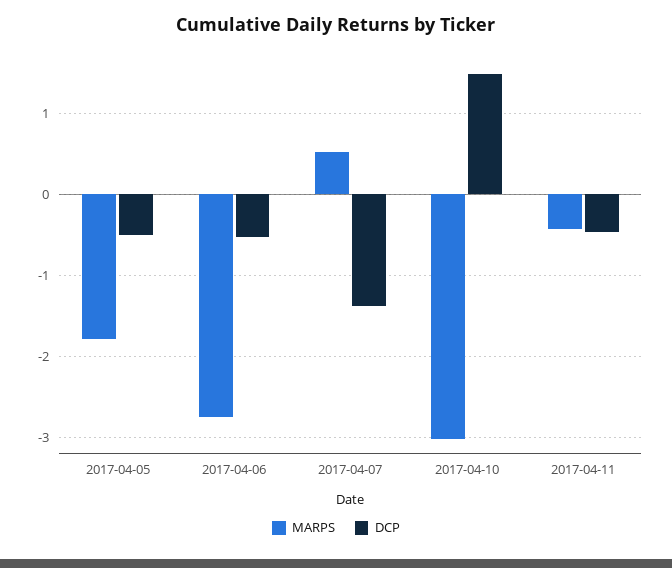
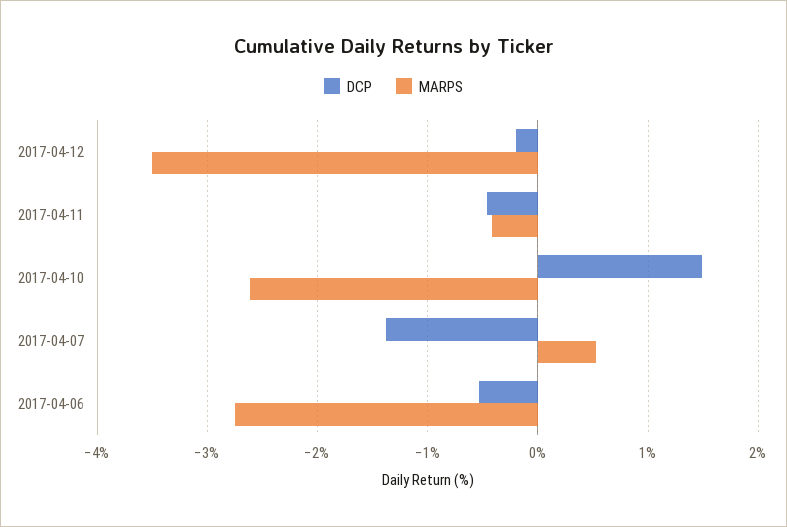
MARPS, 2017-04-05: -1.8 -> none
DCP, 2017-04-05: -0.5 -> none
MARPS, 2017-04-10: -3 -> -2.6
DCP, 2017-04-12: none -> -0.2
MARPS, 2017-04-12: none -> -3.5

